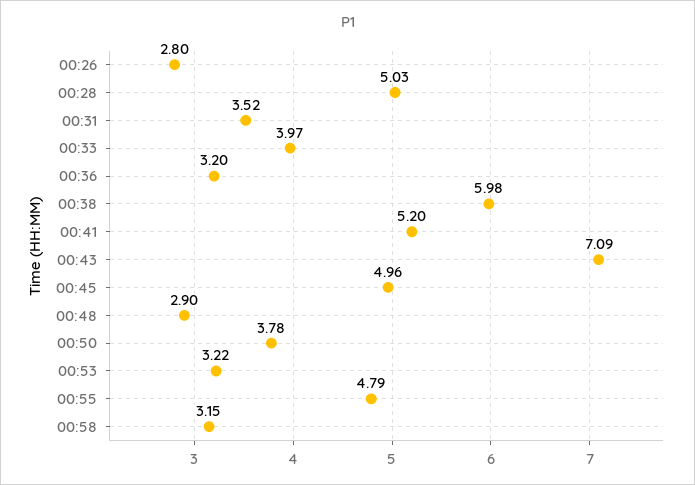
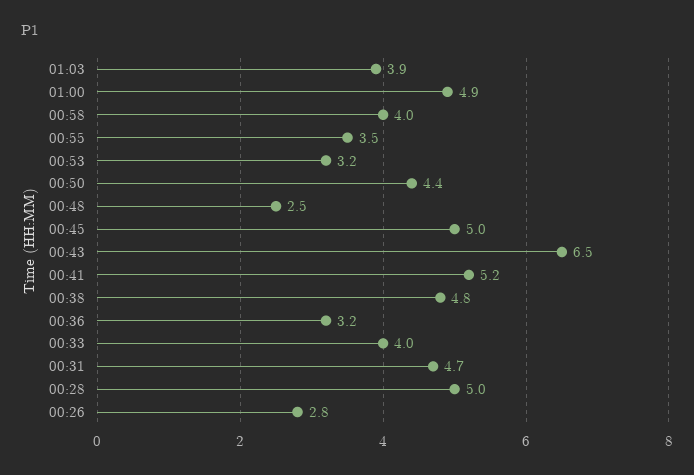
00:31: 3.52 -> 4.7
00:38: 5.98 -> 4.8
00:43: 7.09 -> 6.5
00:48: 2.9 -> 2.5
00:50: 3.78 -> 4.4
00:55: 4.79 -> 3.5
00:58: 3.15 -> 4
01:03: none -> 3.9
01:00: none -> 4.9

